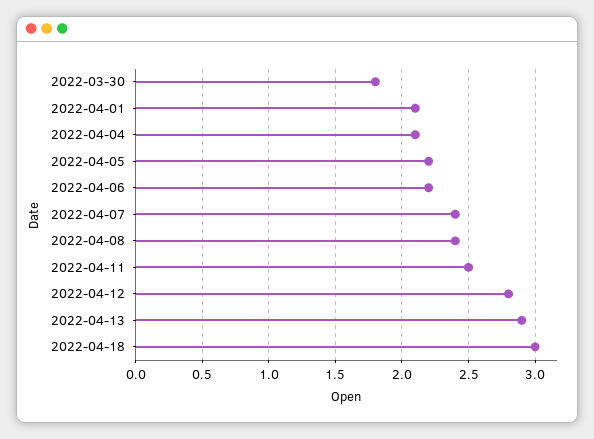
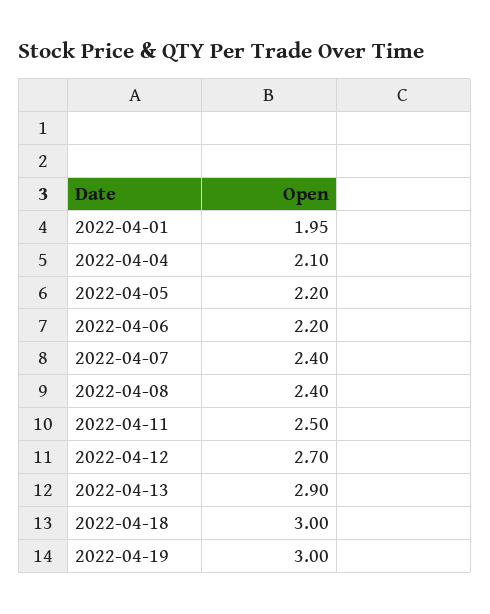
2022-03-30: 1.8 -> none
2022-04-01: 2.1 -> 1.95
2022-04-12: 2.8 -> 2.7
2022-04-19: none -> 3

